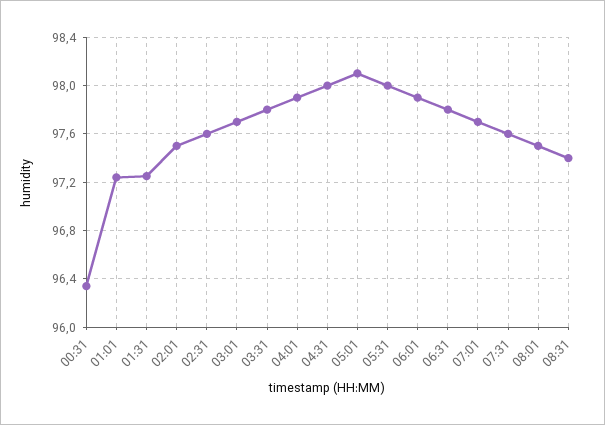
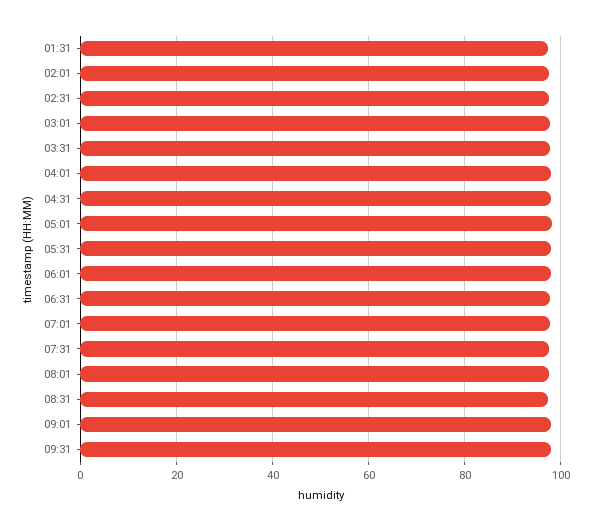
00:31: 96.35 -> none
01:01: 97.25 -> none
09:01: none -> 98
09:31: none -> 98

